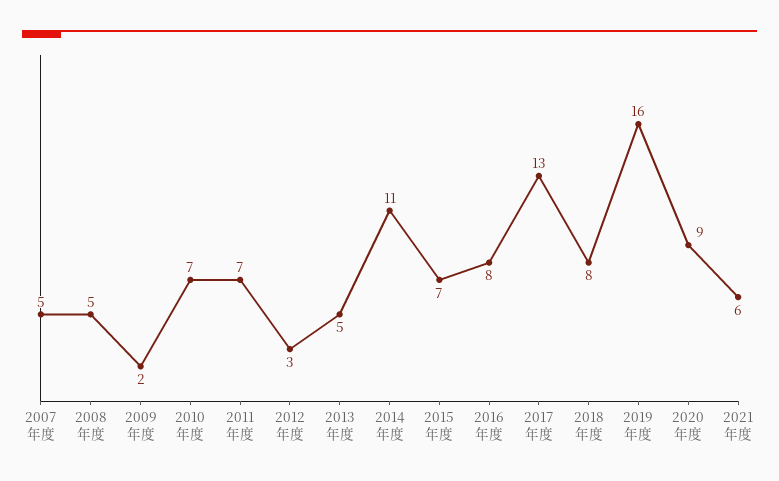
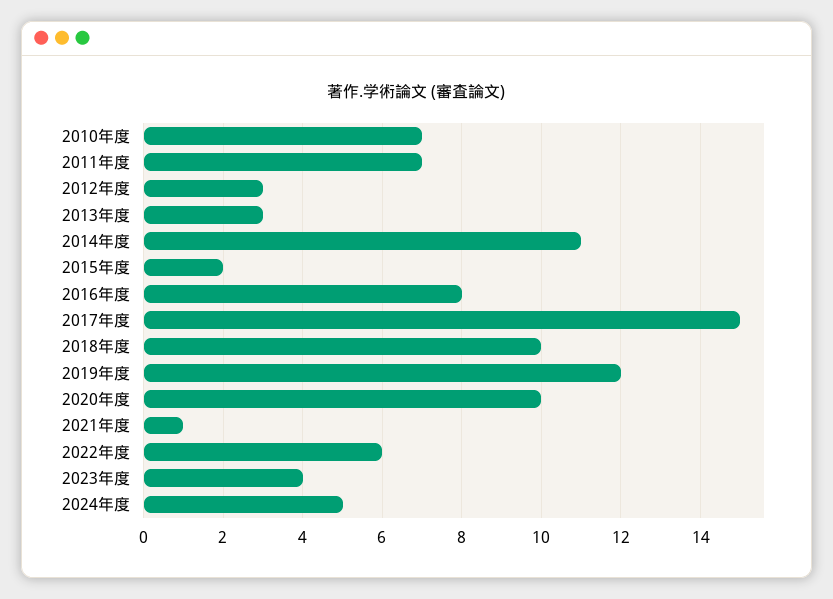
2007年度: 5 -> none
2008年度: 5 -> none
2009年度: 2 -> none
2013年度: 5 -> 3
2015年度: 7 -> 2
2017年度: 13 -> 15
2018年度: 8 -> 10
2019年度: 16 -> 12
2020年度: 9 -> 10
2021年度: 6 -> 1
2022年度: none -> 6
2023年度: none -> 4
2024年度: none -> 5

